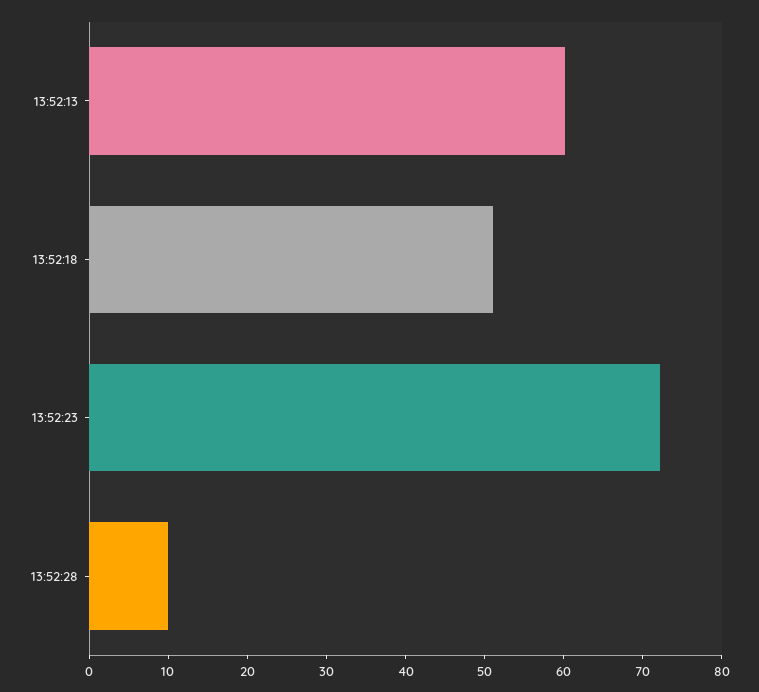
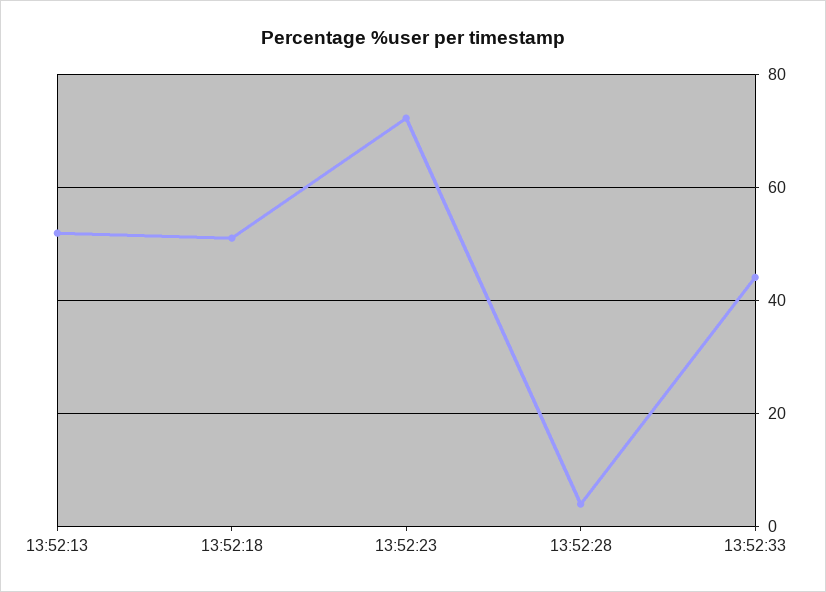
13:52:13: 60 -> 52
13:52:28: 10 -> 4
13:52:33: none -> 44

